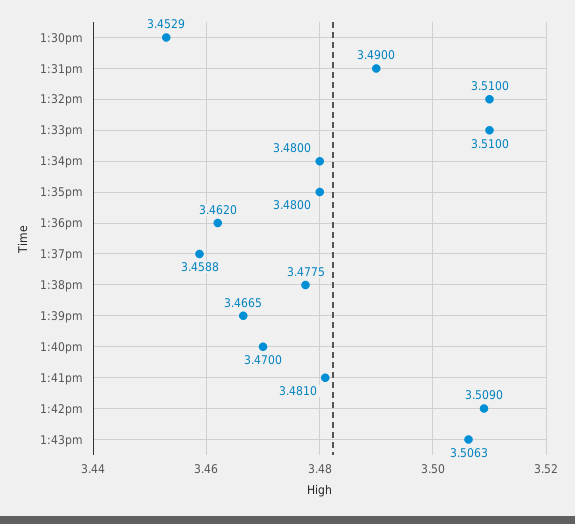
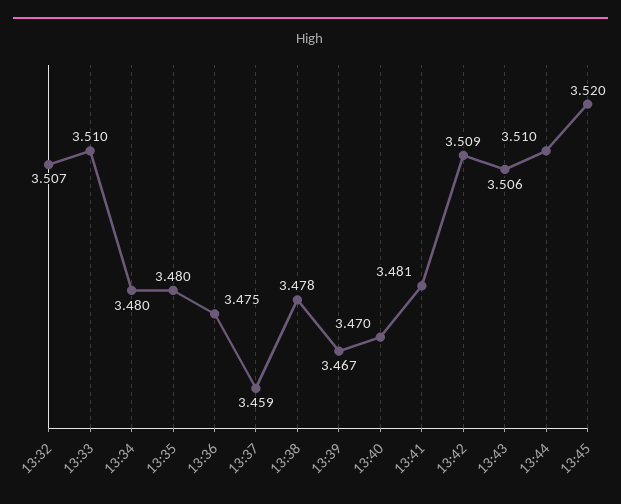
1:30pm: 3.4529 -> none
1:31pm: 3.49 -> none
1:32pm: 3.51 -> 3.507
1:36pm: 3.462 -> 3.475
13:44: none -> 3.51
13:45: none -> 3.52

